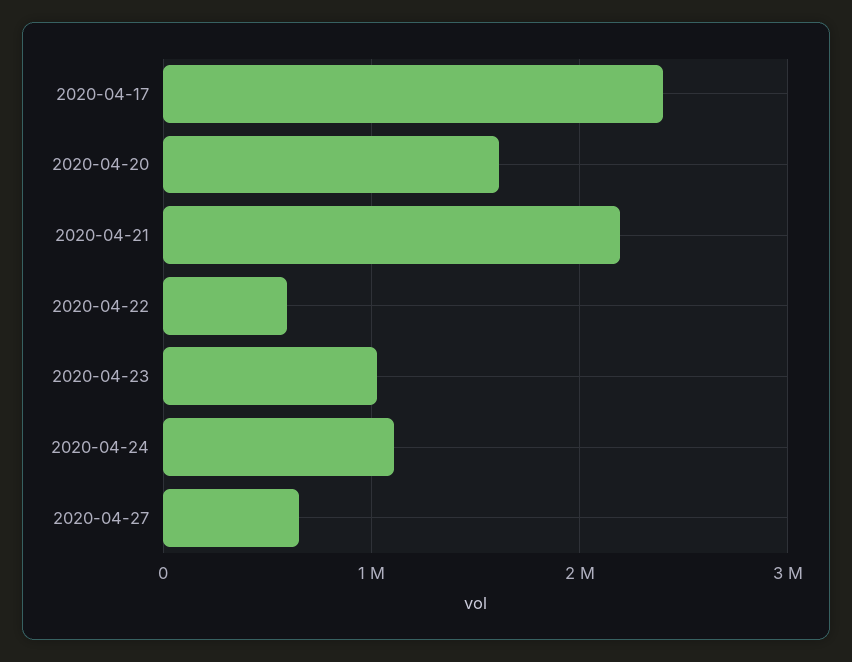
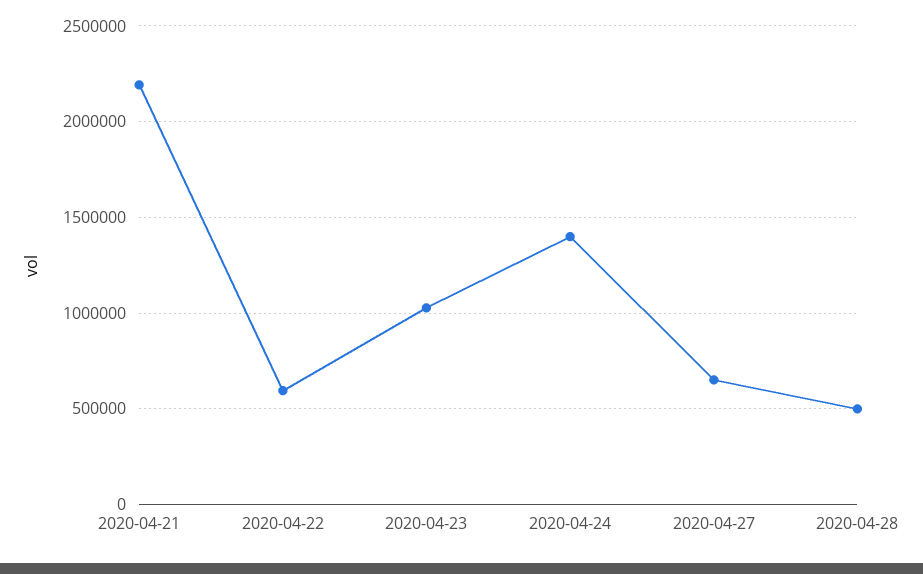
2020-04-17: 2400000 -> none
2020-04-20: 1600000 -> none
2020-04-24: 1100000 -> 1400000
2020-04-28: none -> 500000

